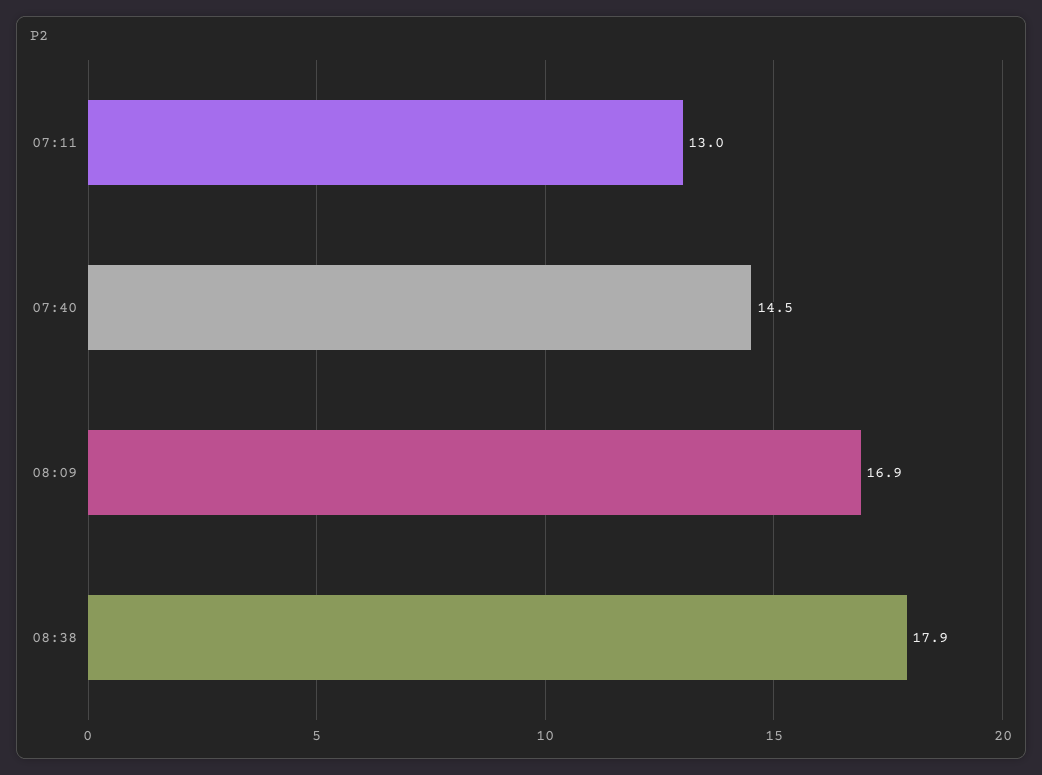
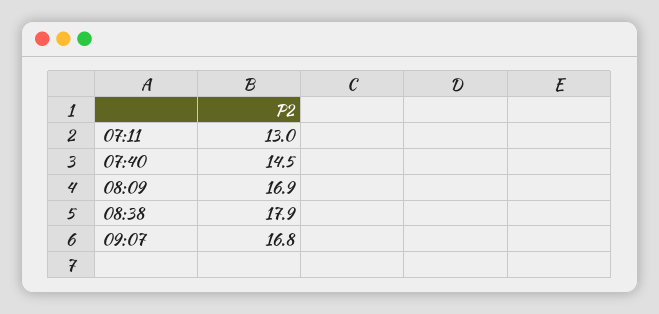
09:07: none -> 16.8

